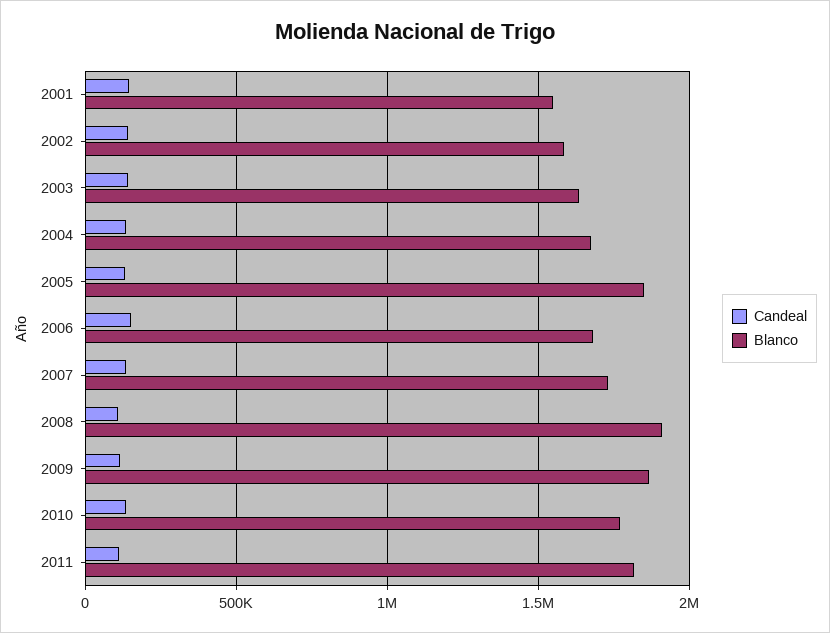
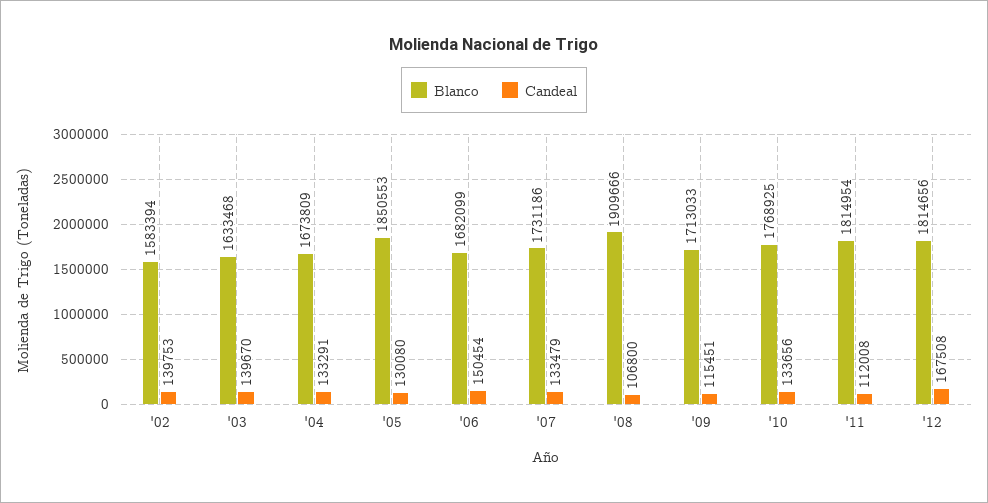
Candeal, 2001: 150000 -> none
Blanco, 2001: 1550000 -> none
Blanco, 2009: 1850000 -> 1713033
Blanco, '12: none -> 1814656
Candeal, '12: none -> 167508

